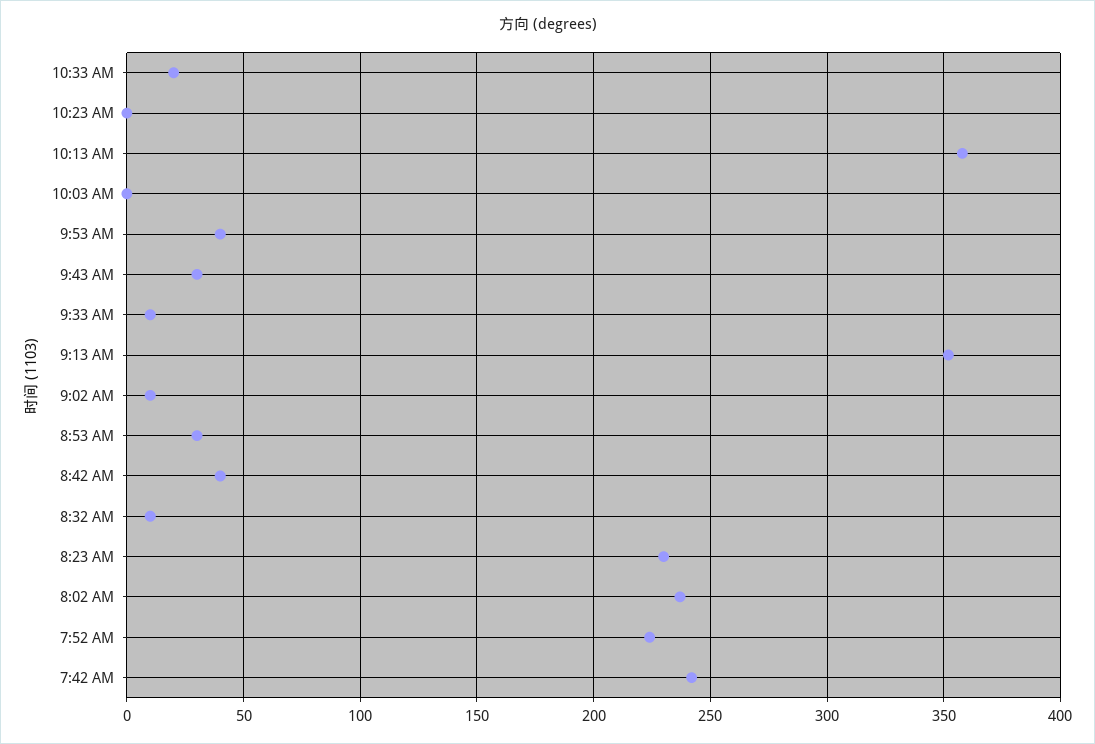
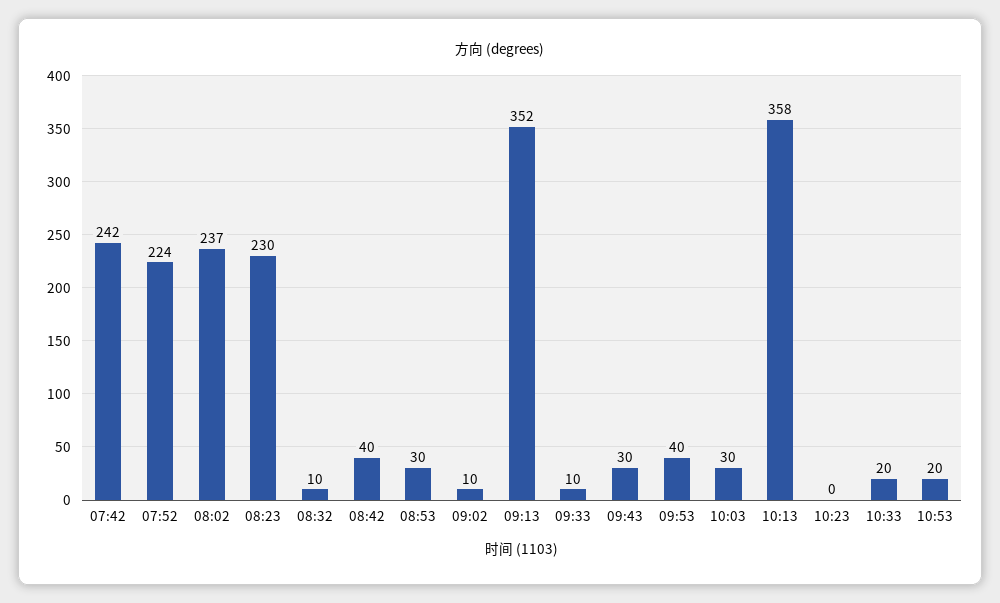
10:03 AM: 0 -> 30
10:53: none -> 20

